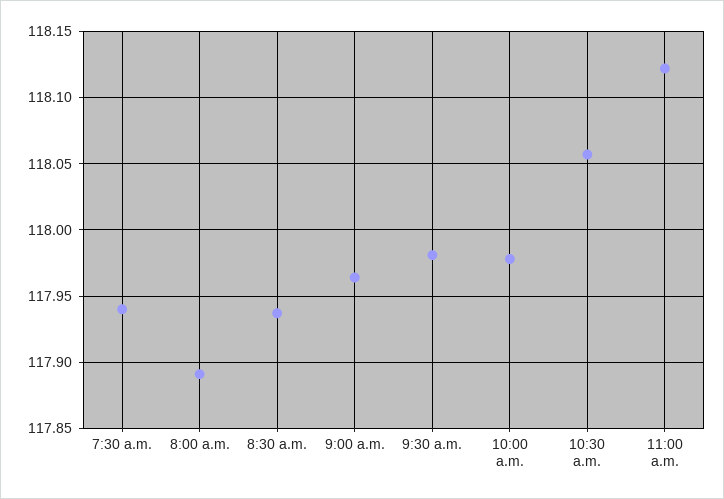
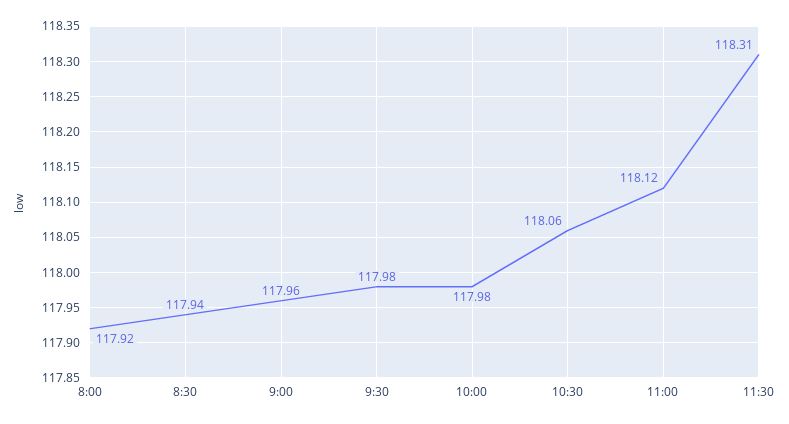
7:30 a.m.: 117.94 -> none
8:00 a.m.: 117.89 -> 117.92
11:30: none -> 118.31

